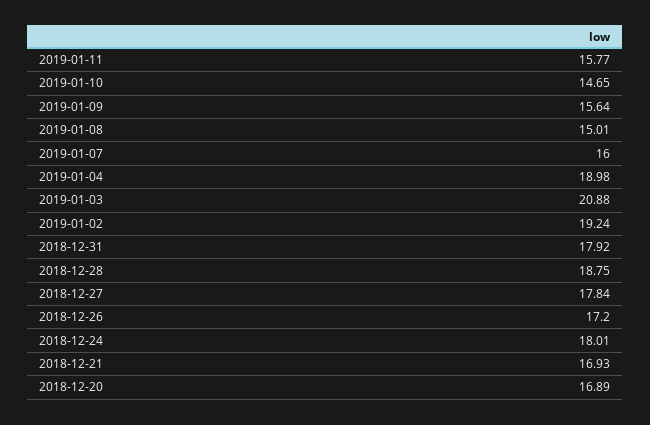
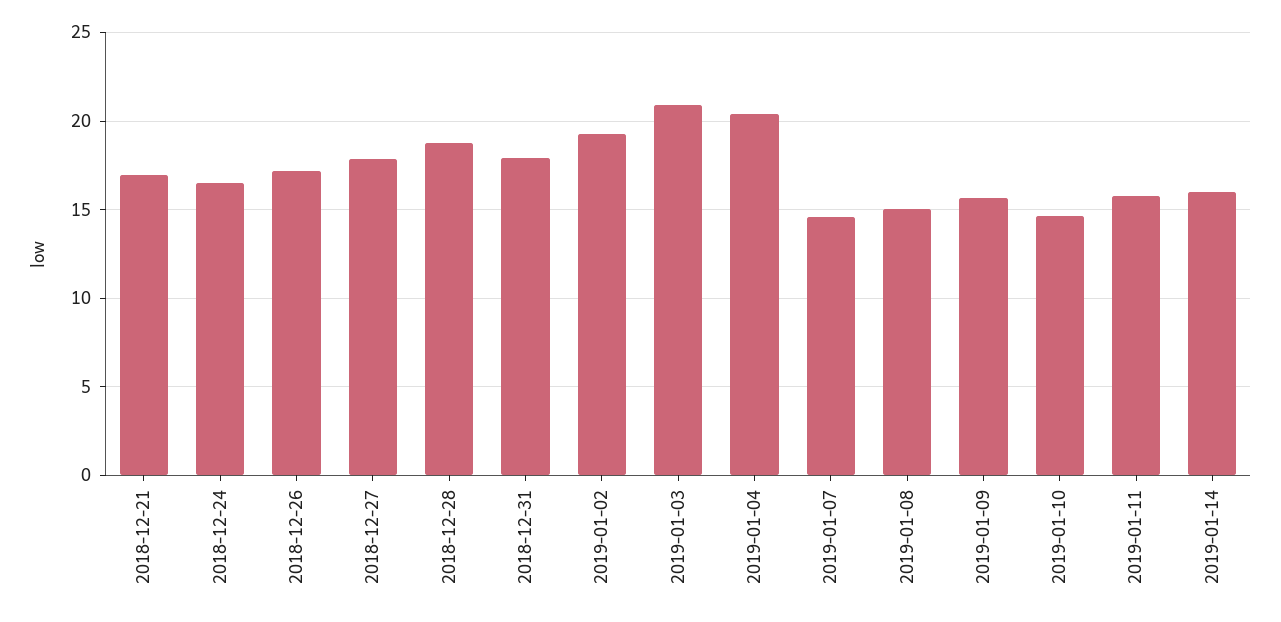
2019-01-07: 16 -> 14.5
2019-01-04: 18.98 -> 20.5
2018-12-24: 18.01 -> 16.5
2018-12-20: 16.89 -> none
2019-01-14: none -> 16

